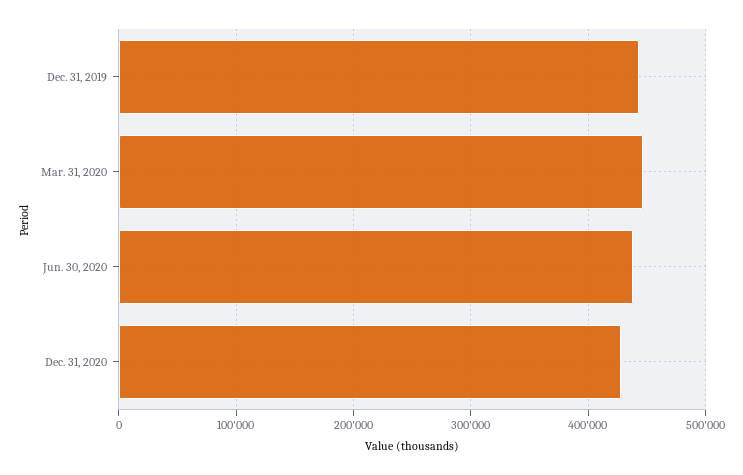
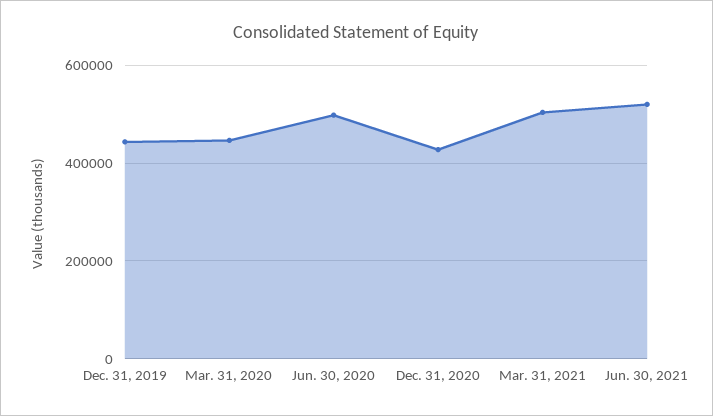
Jun. 30, 2020: 440000 -> 500000
Mar. 31, 2021: none -> 500000
Jun. 30, 2021: none -> 520000

